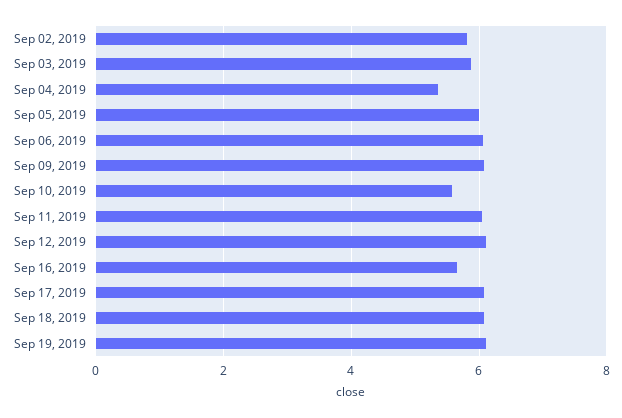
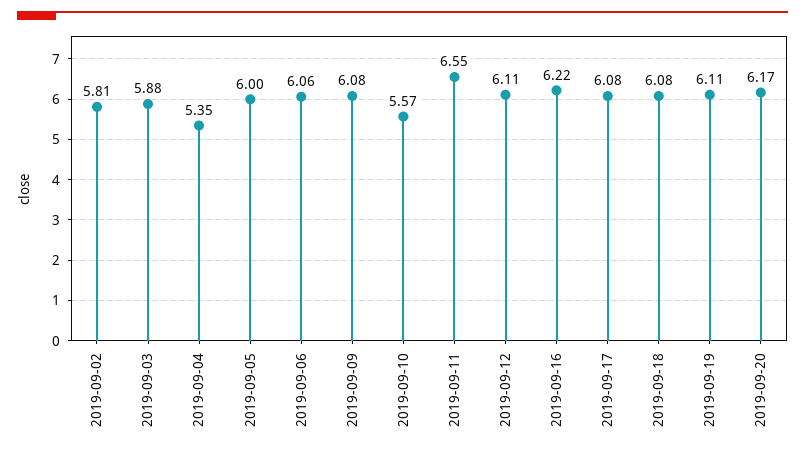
Sep 11, 2019: 6 -> 6.55
Sep 16, 2019: 5.6 -> 6.22
2019-09-20: none -> 6.17

